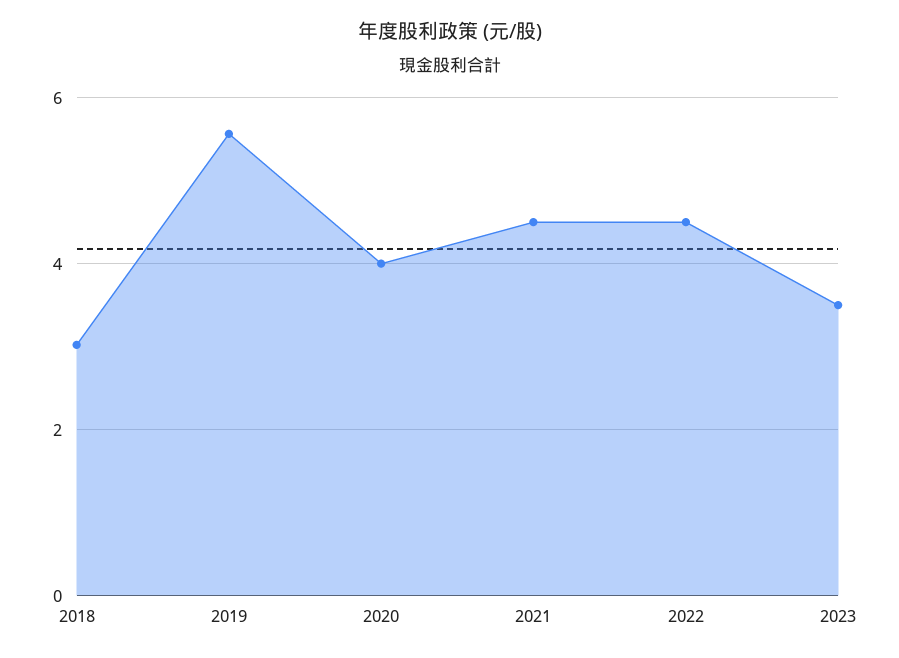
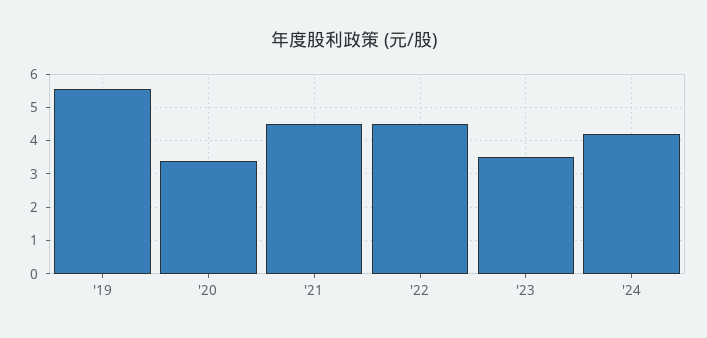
2018: 3 -> none
2020: 4 -> 3.4
'24: none -> 4.2

